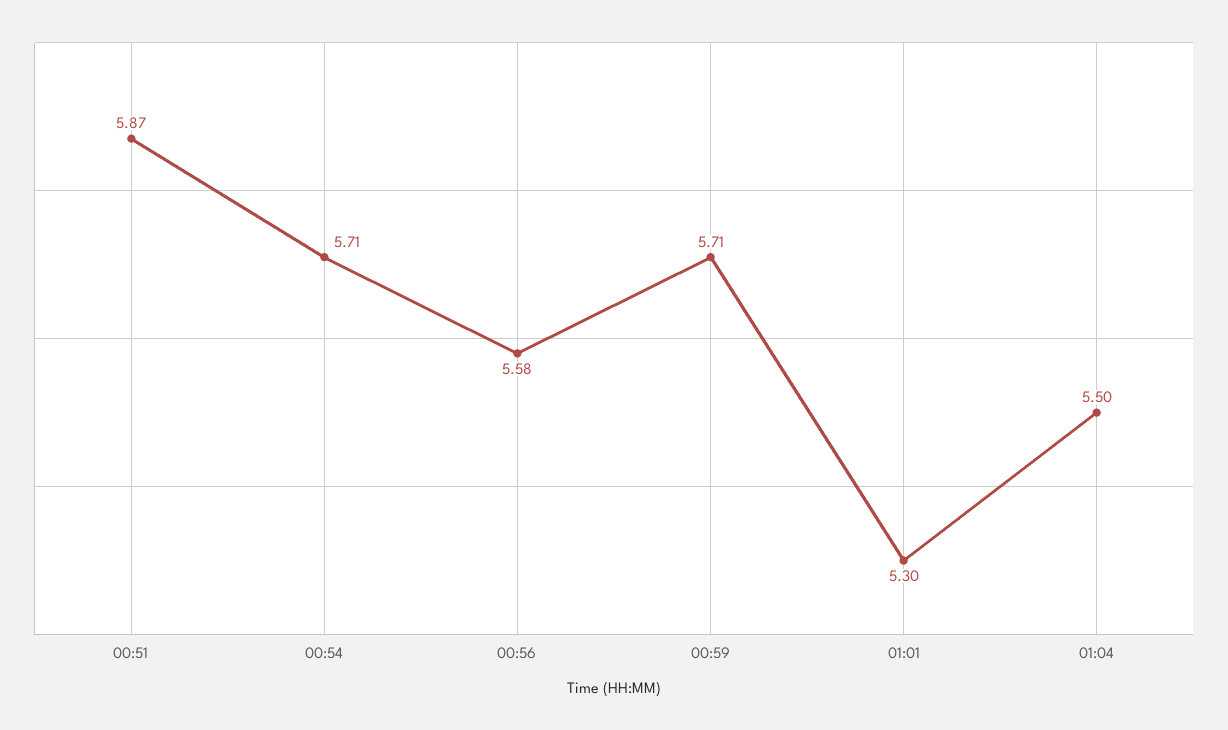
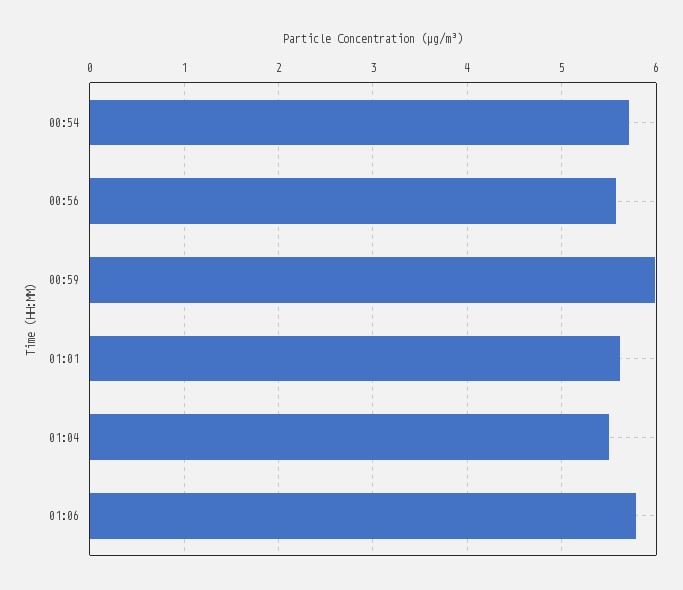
00:51: 5.87 -> none
00:59: 5.71 -> 6
01:01: 5.3 -> 5.6
01:06: none -> 5.8

